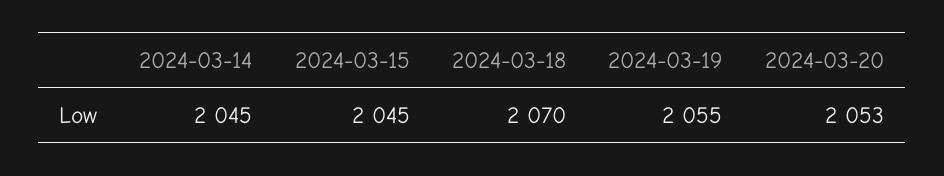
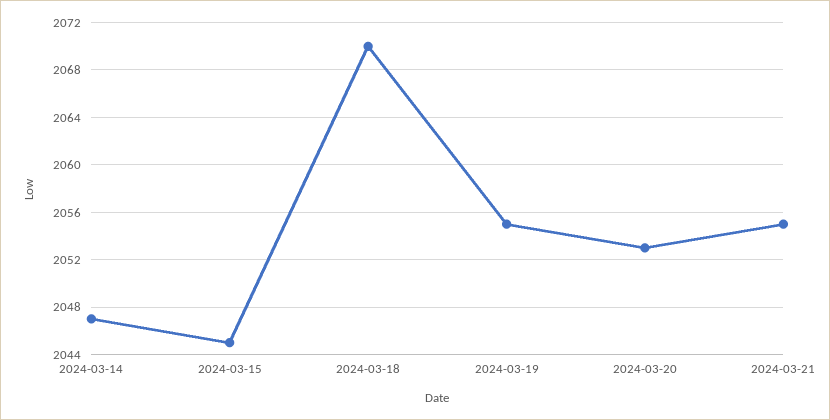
2024-03-14: 2045 -> 2047
2024-03-21: none -> 2055

